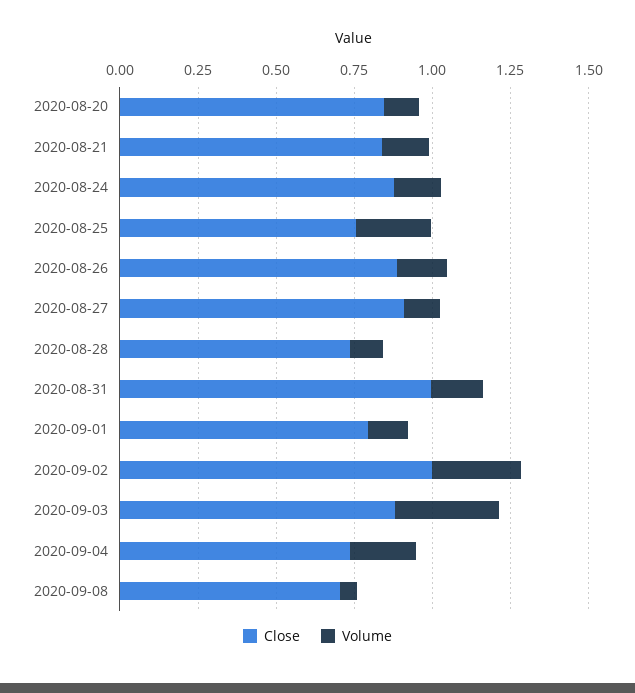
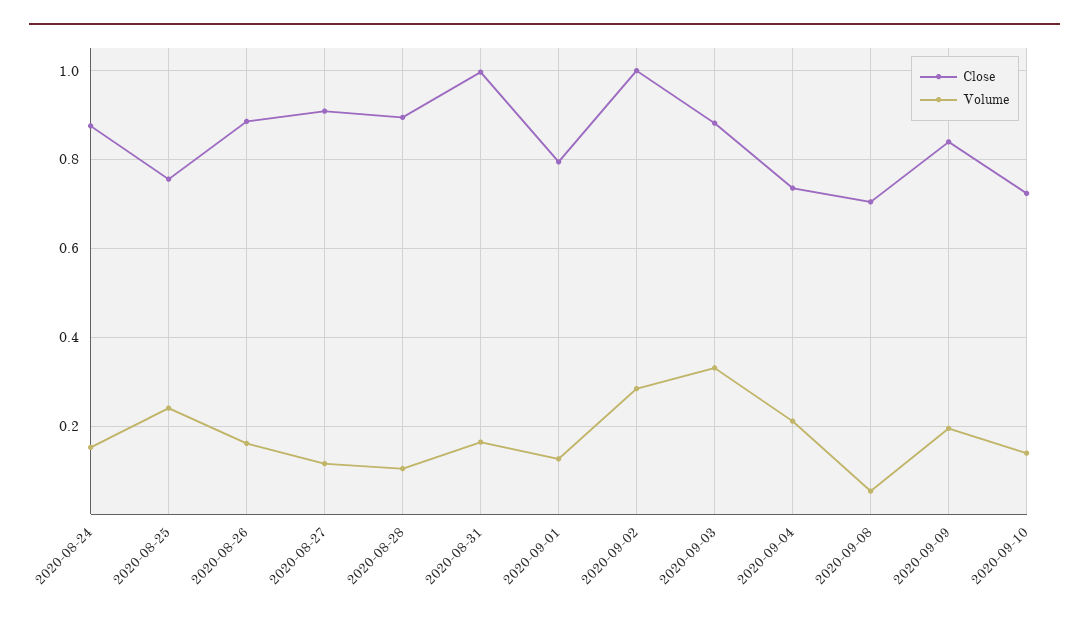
Close, 2020-08-20: 0.85 -> none
Volume, 2020-08-20: 0.1 -> none
Close, 2020-08-21: 0.85 -> none
Volume, 2020-08-21: 0.15 -> none
Close, 2020-08-28: 0.75 -> 0.9
Close, 2020-09-09: none -> 0.84
Volume, 2020-09-09: none -> 0.2
Close, 2020-09-10: none -> 0.72
Volume, 2020-09-10: none -> 0.14

